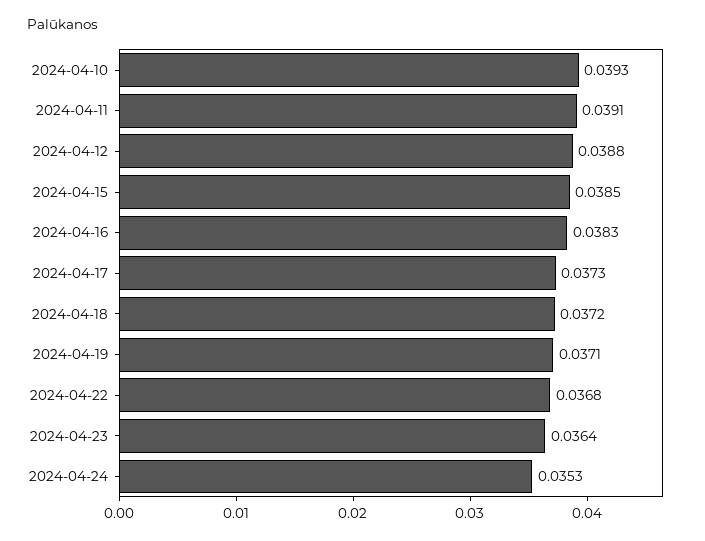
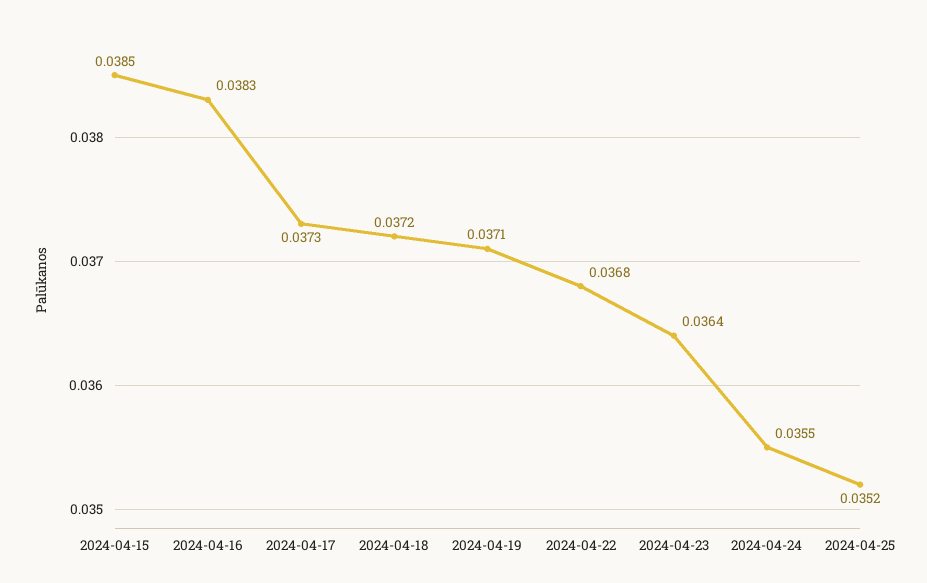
2024-04-10: 0.0393 -> none
2024-04-11: 0.0391 -> none
2024-04-12: 0.0388 -> none
2024-04-24: 0.0353 -> 0.0355
2024-04-25: none -> 0.0352

